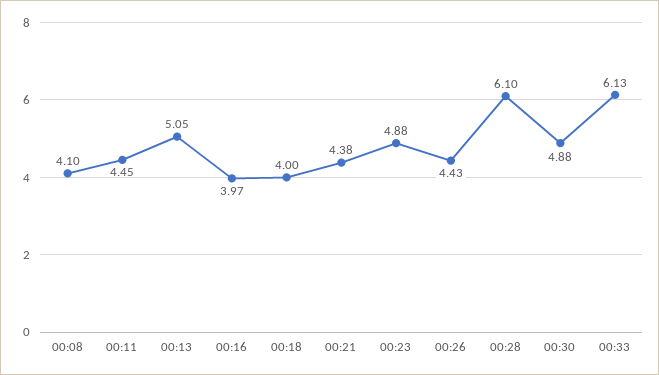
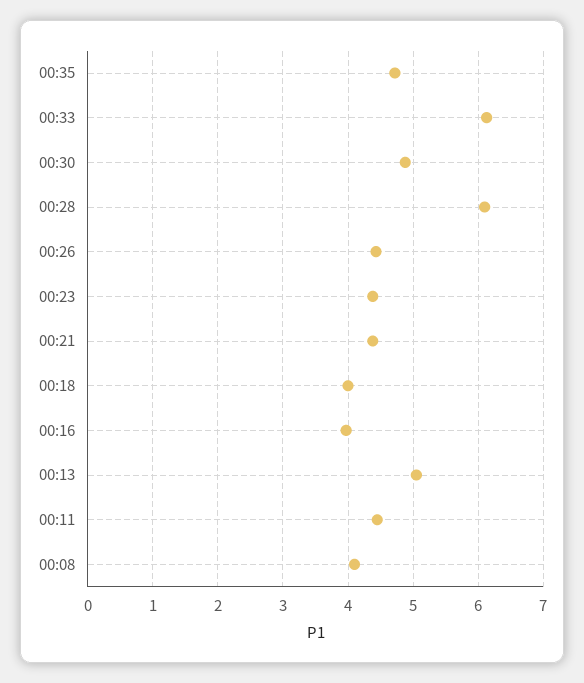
00:23: 4.88 -> 4.4
00:35: none -> 4.7

